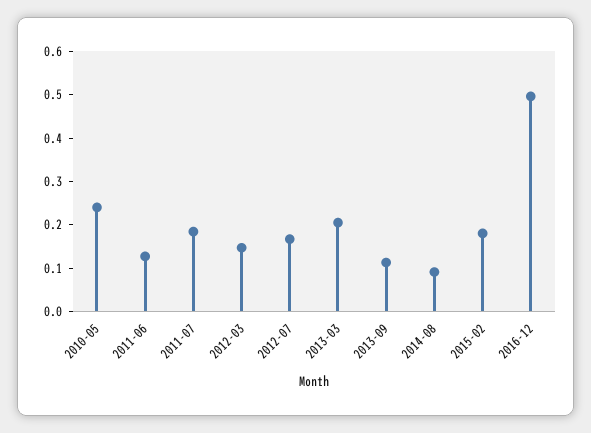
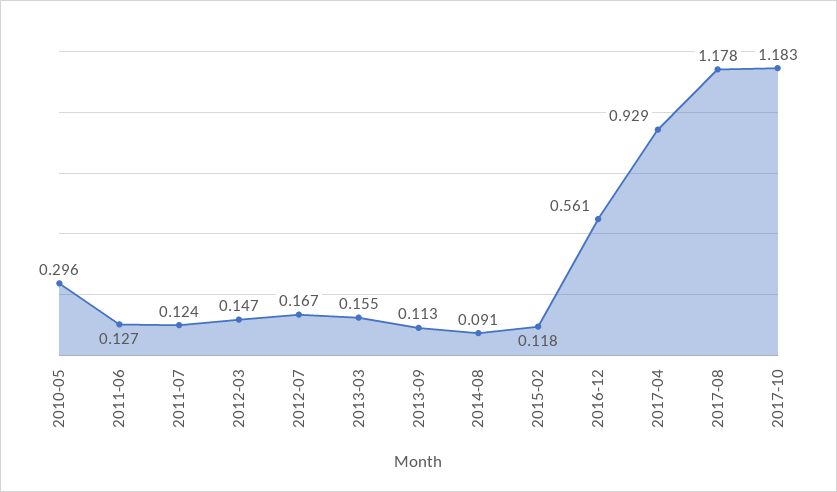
2010-05: 0.24 -> 0.296
2011-07: 0.18 -> 0.124
2013-03: 0.2 -> 0.155
2015-02: 0.18 -> 0.118
2016-12: 0.5 -> 0.561
2017-04: none -> 0.929
2017-08: none -> 1.178
2017-10: none -> 1.183

